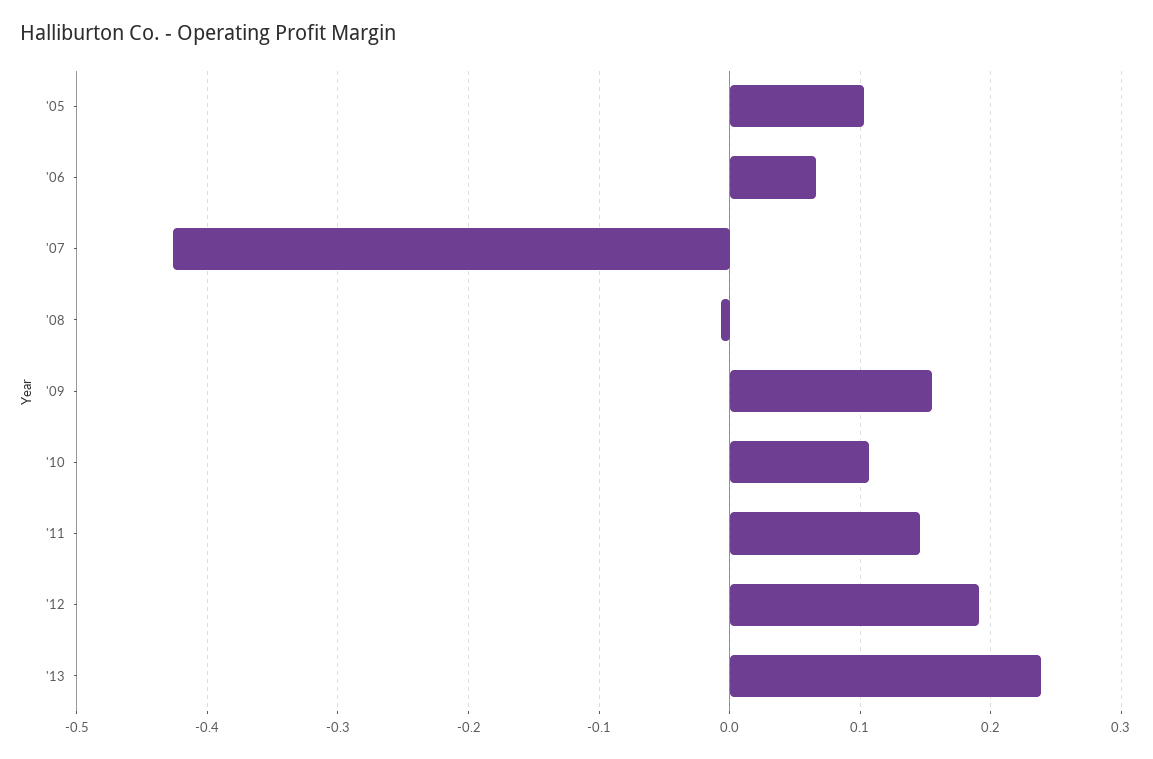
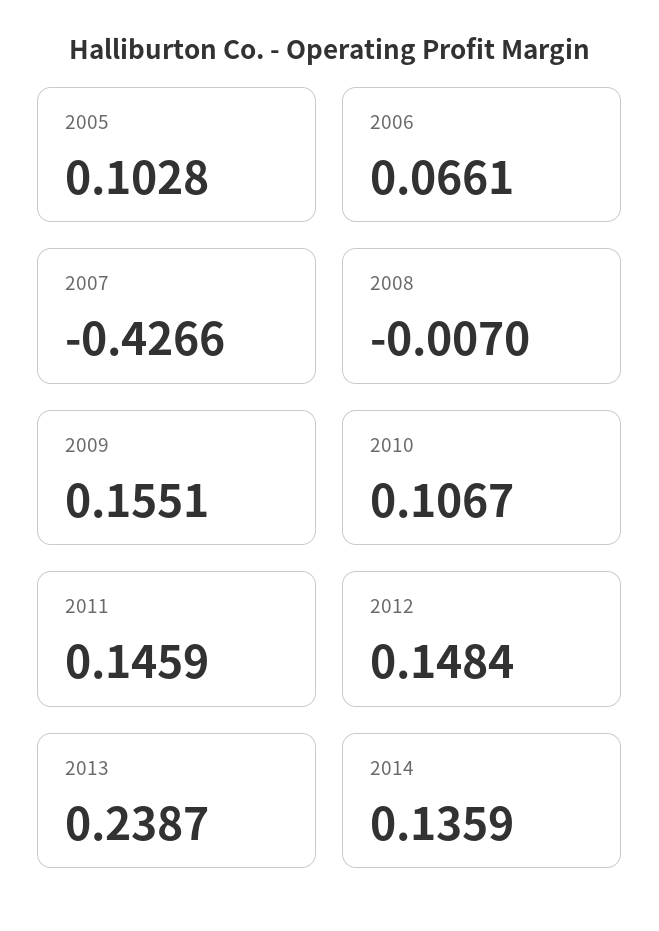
'12: 0.19 -> 0.1484
2014: none -> 0.1359

